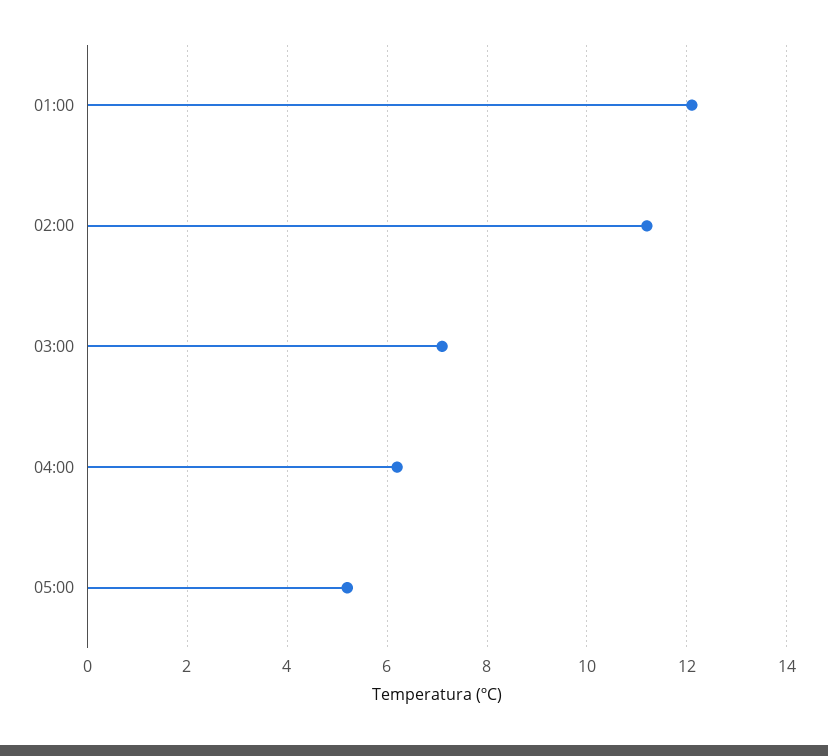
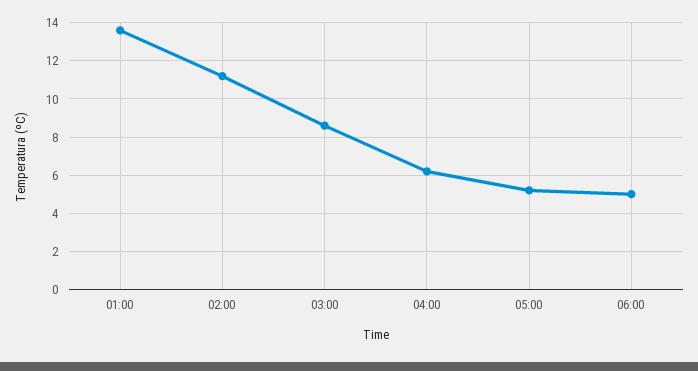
01:00: 12 -> 13.5
03:00: 7 -> 8.5
06:00: none -> 5

